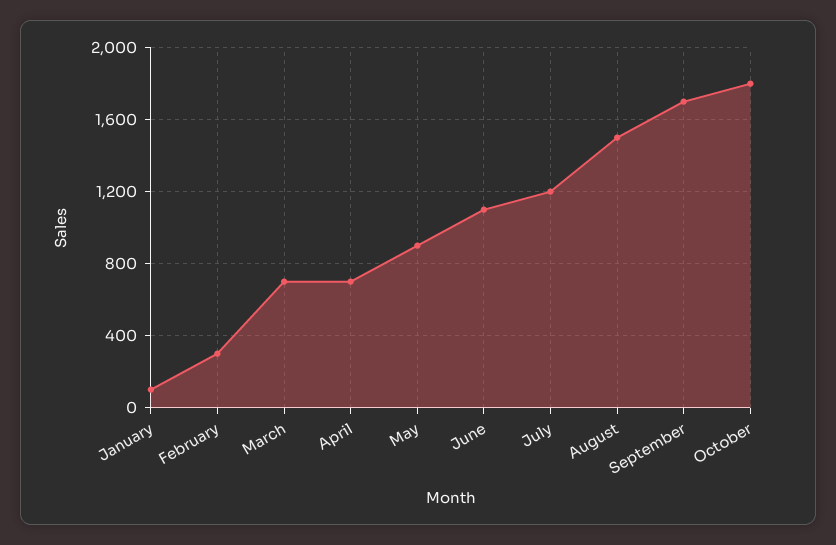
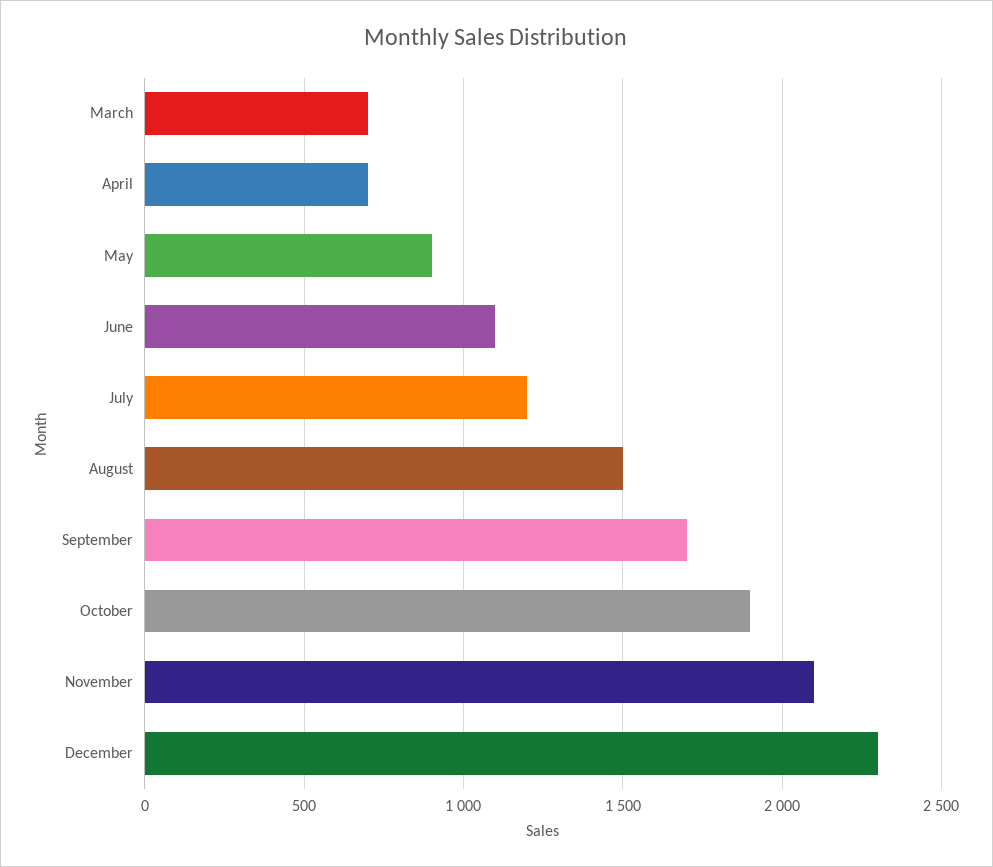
January: 100 -> none
February: 300 -> none
October: 1800 -> 1900
November: none -> 2100
December: none -> 2300

